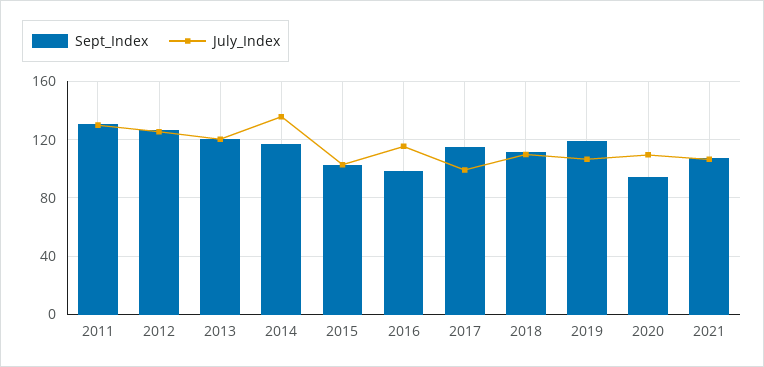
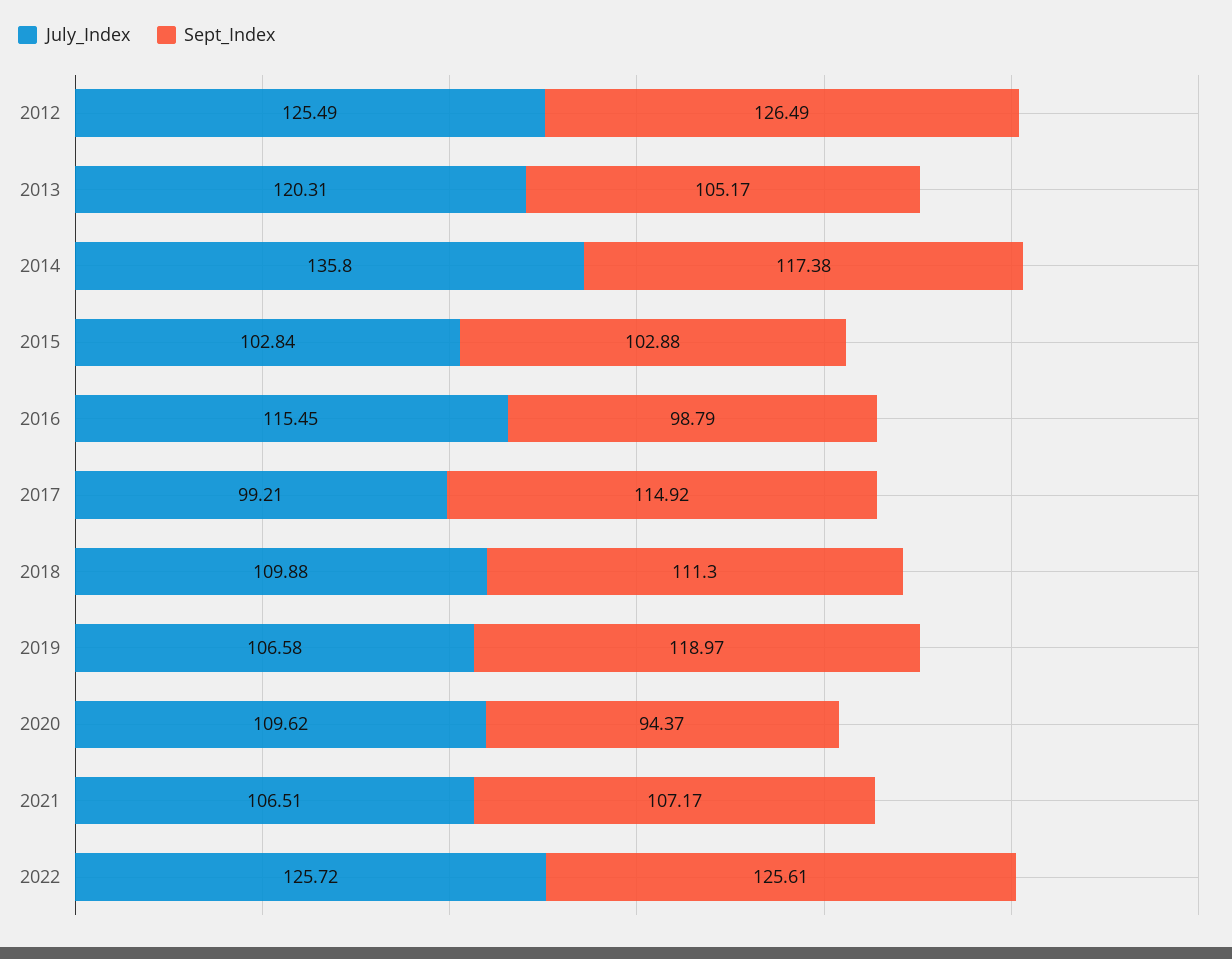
Sept_Index, 2011: 130 -> none
July_Index, 2011: 130 -> none
Sept_Index, 2013: 120 -> 105.17
July_Index, 2022: none -> 125.72
Sept_Index, 2022: none -> 125.61

